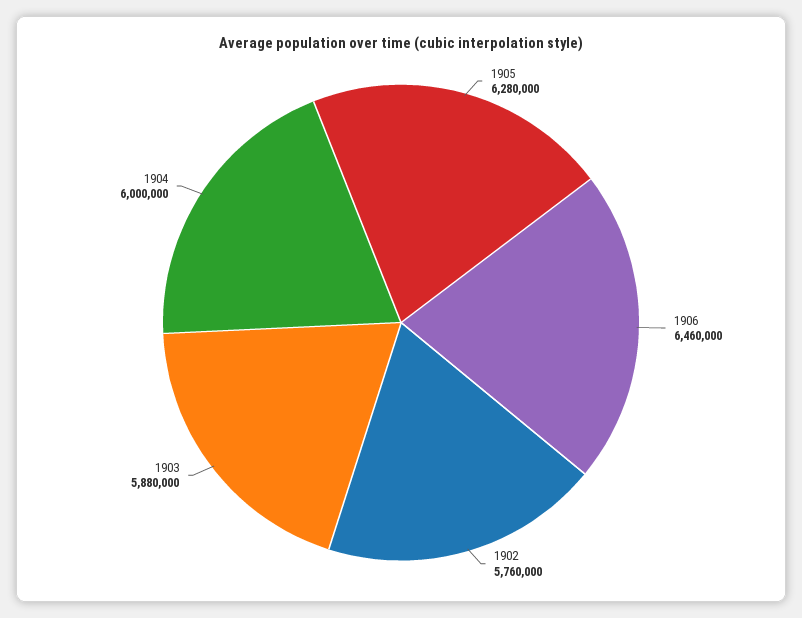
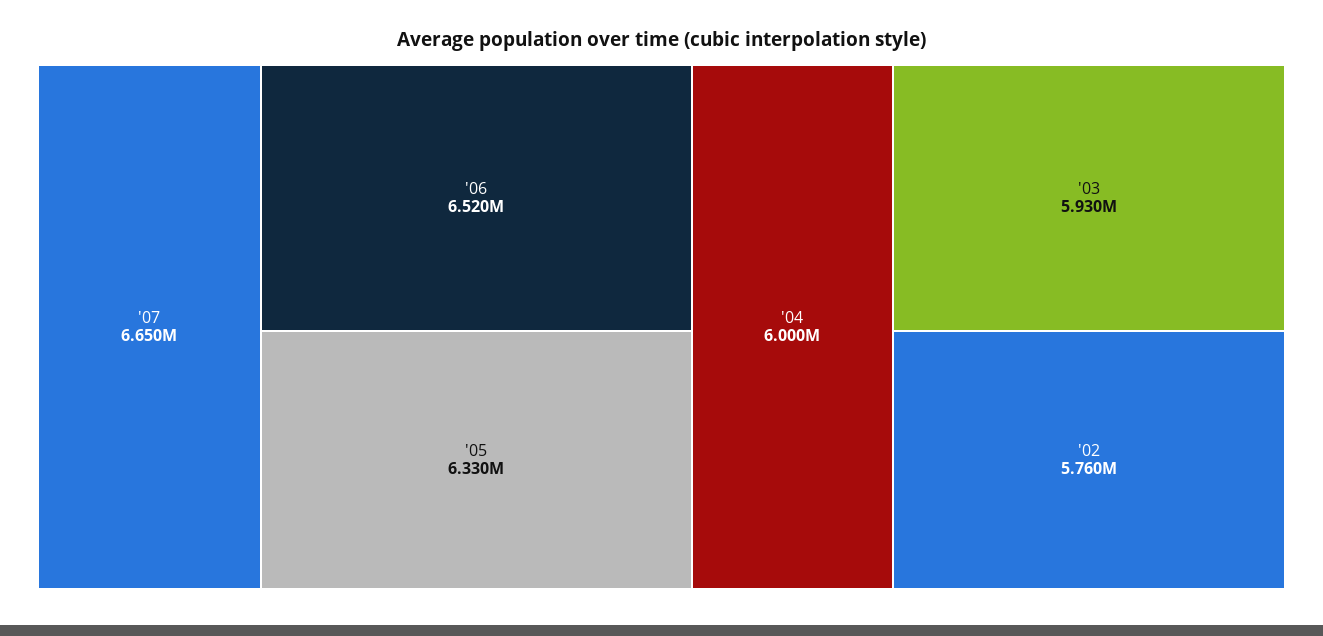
1905: 6280000 -> 6330000
1906: 6460000 -> 6520000
1903: 5880000 -> 5930000
'07: none -> 6650000

